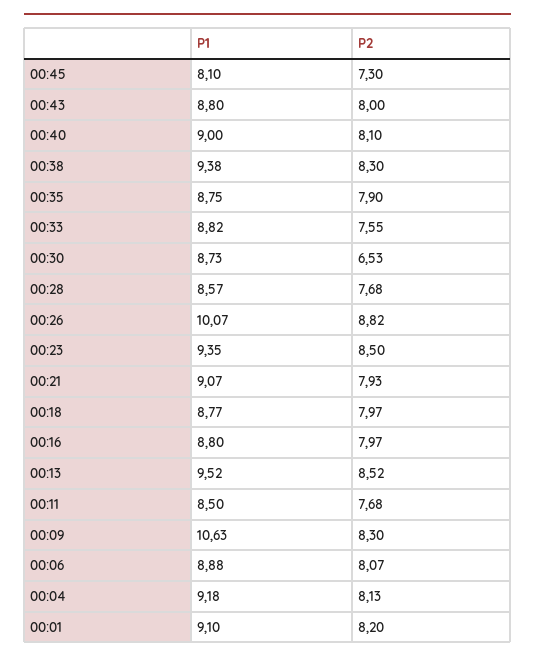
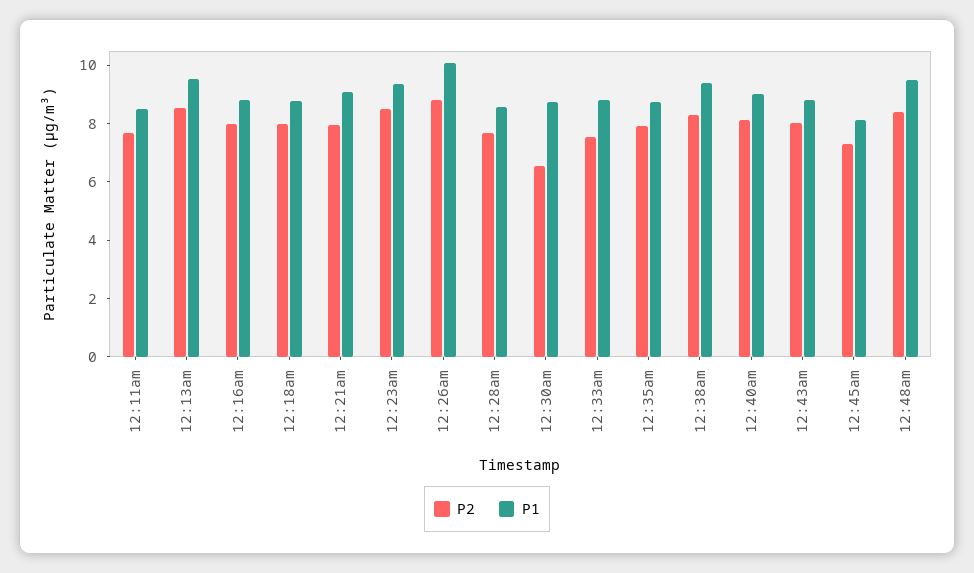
P1, 00:09: 10.63 -> none
P2, 00:09: 8.3 -> none
P1, 00:06: 8.88 -> none
P2, 00:06: 8.07 -> none
P1, 00:04: 9.18 -> none
P2, 00:04: 8.13 -> none
P1, 00:01: 9.1 -> none
P2, 00:01: 8.2 -> none
P2, 12:48am: none -> 8.5
P1, 12:48am: none -> 9.5

